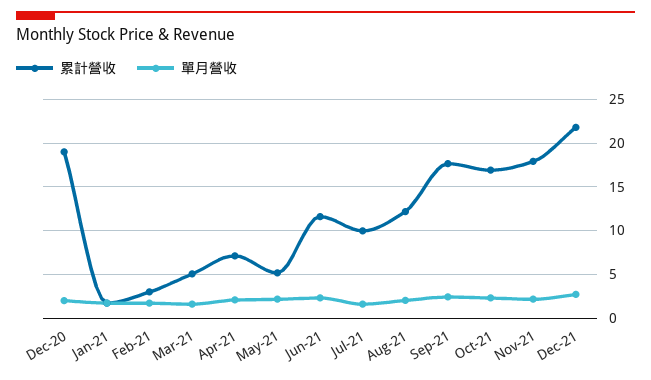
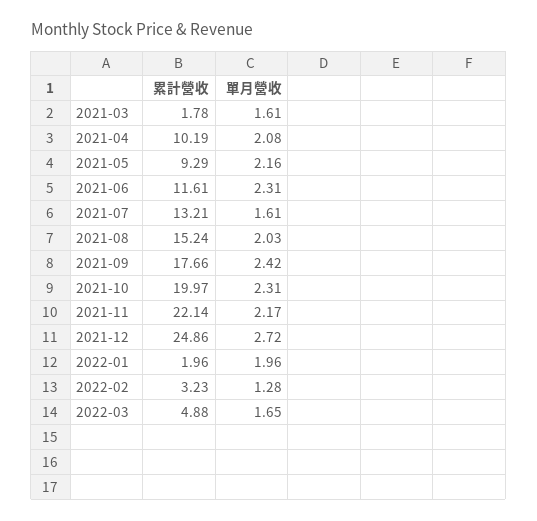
累計營收, Dec-20: 19 -> none
單月營收, Dec-20: 2 -> none
累計營收, Jan-21: 2 -> none
單月營收, Jan-21: 2 -> none
累計營收, Feb-21: 3 -> none
單月營收, Feb-21: 2 -> none
累計營收, Mar-21: 5 -> 1.78
累計營收, Apr-21: 7 -> 10.19
累計營收, May-21: 5 -> 9.29
累計營收, Jul-21: 10 -> 13.21
累計營收, Aug-21: 12 -> 15.24
累計營收, Oct-21: 17 -> 19.97
累計營收, Nov-21: 18 -> 22.14
累計營收, Dec-21: 22 -> 24.86
累計營收, 2022-01: none -> 1.96
單月營收, 2022-01: none -> 1.96
累計營收, 2022-02: none -> 3.23
單月營收, 2022-02: none -> 1.28
累計營收, 2022-03: none -> 4.88
單月營收, 2022-03: none -> 1.65

